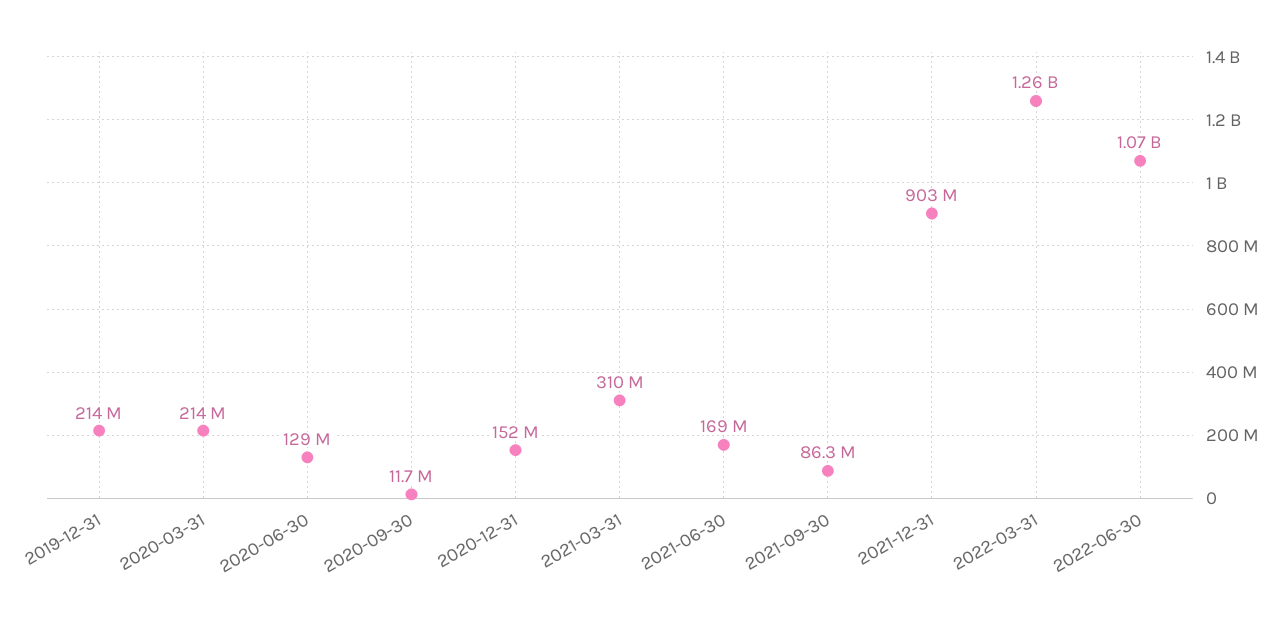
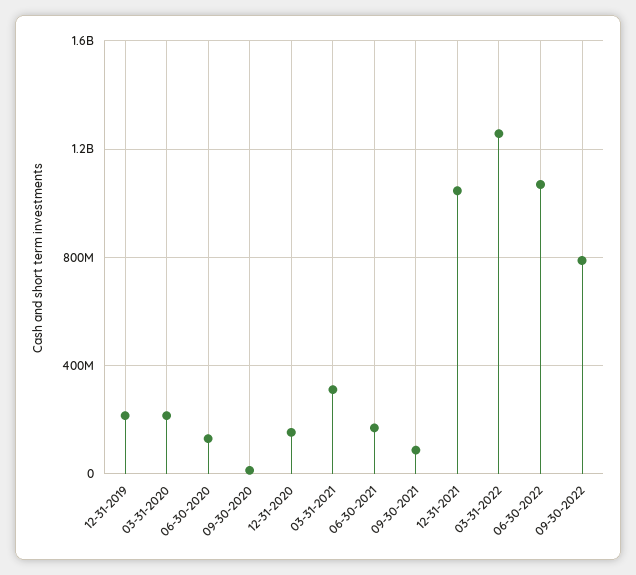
2021-12-31: 903000000 -> 1050000000
09-30-2022: none -> 800000000

